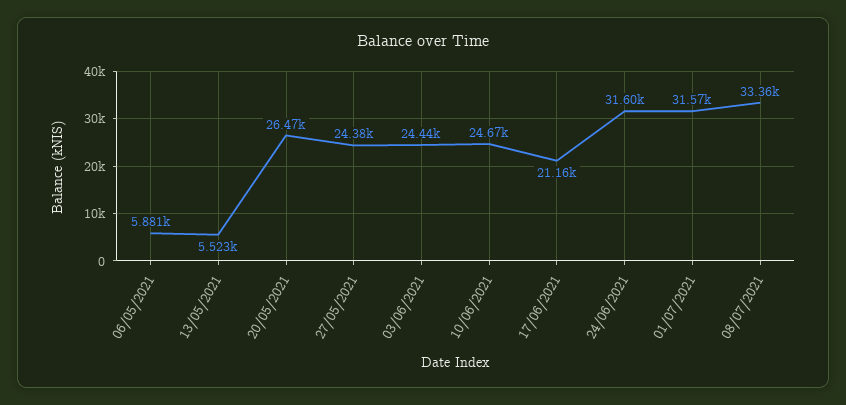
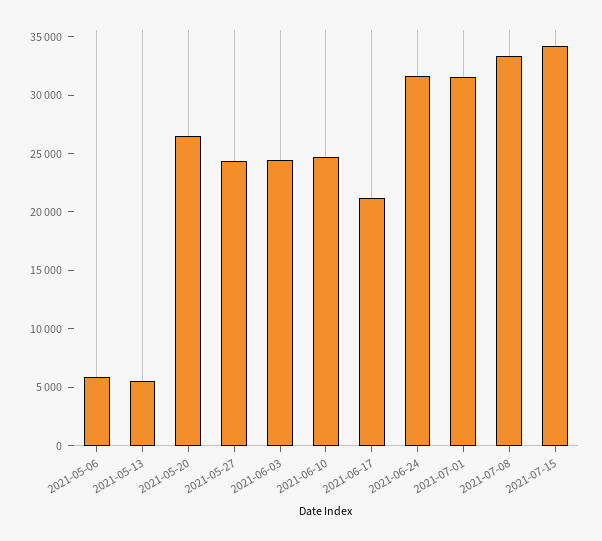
2021-07-15: none -> 34000

